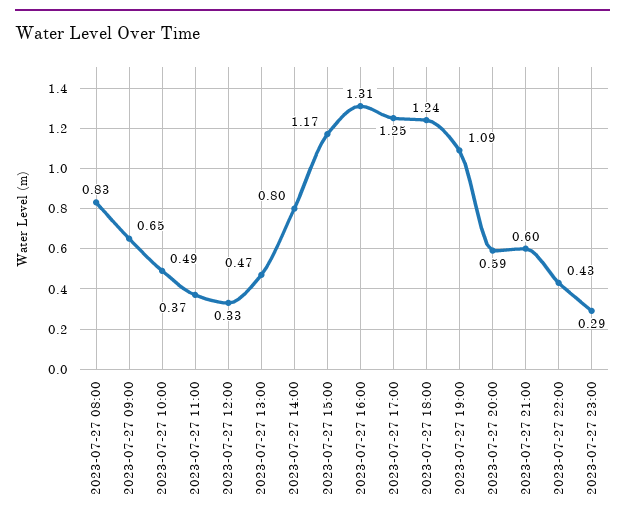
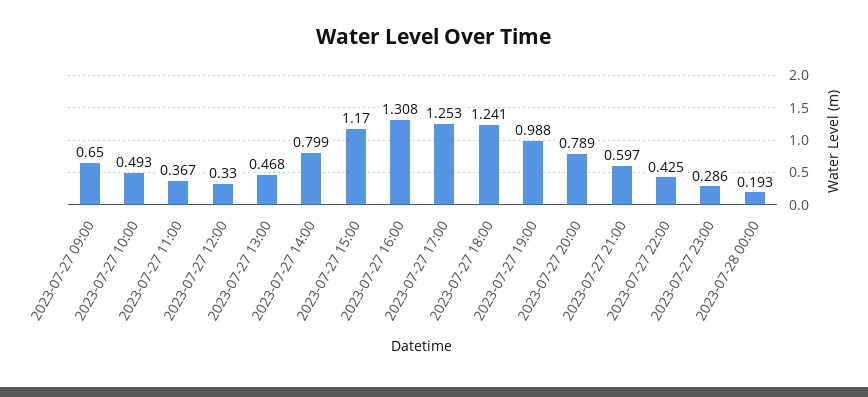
2023-07-27 08:00: 0.83 -> none
2023-07-27 19:00: 1.09 -> 0.988
2023-07-27 20:00: 0.59 -> 0.789
2023-07-28 00:00: none -> 0.193

